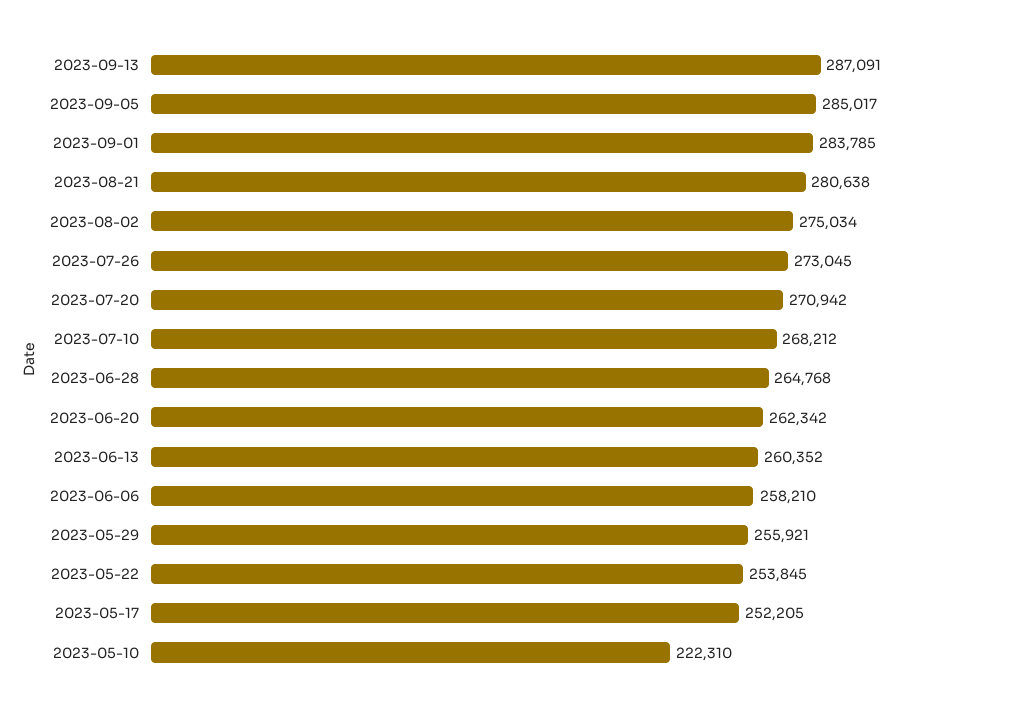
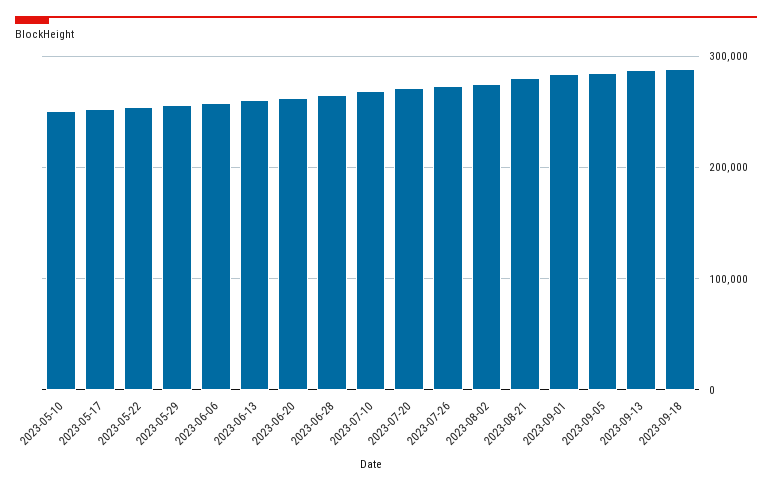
2023-05-10: 222310 -> 250000
2023-09-18: none -> 290000

